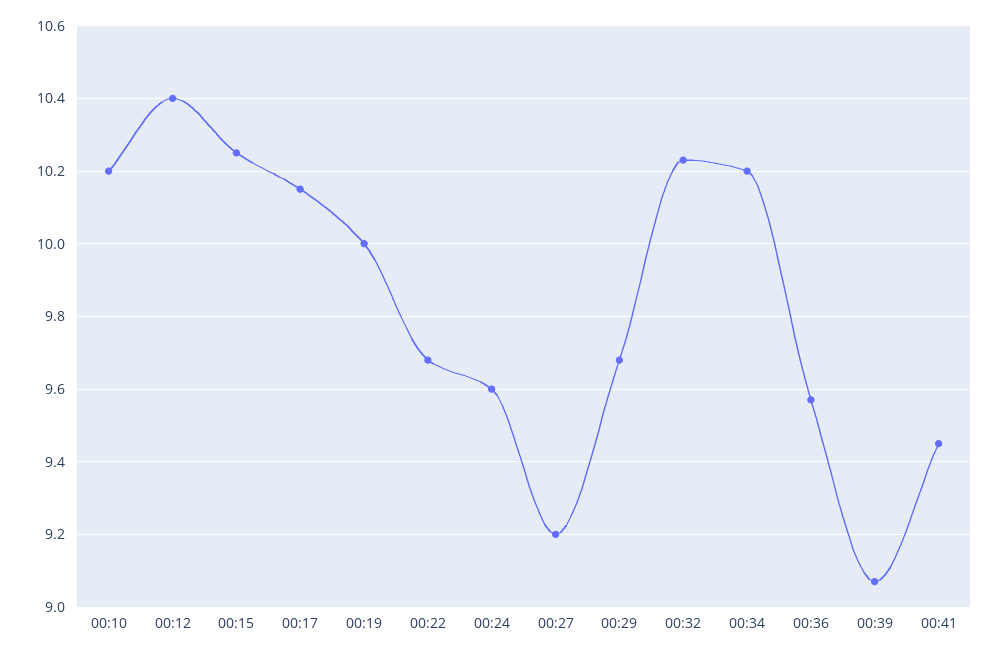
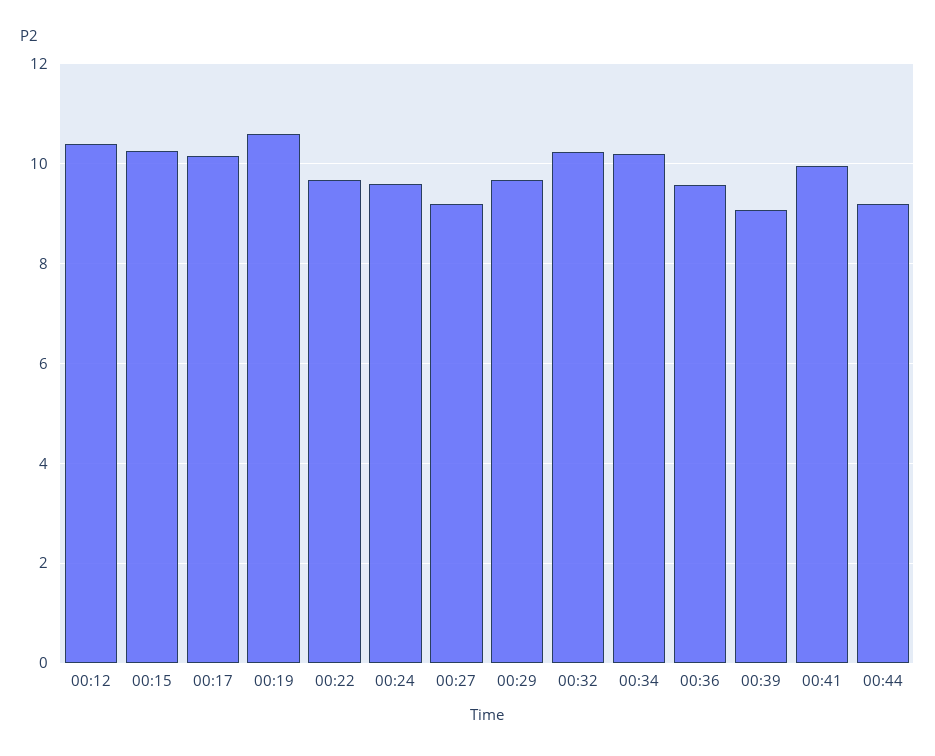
00:10: 10.2 -> none
00:19: 10 -> 10.6
00:41: 9.45 -> 10
00:44: none -> 9.2

